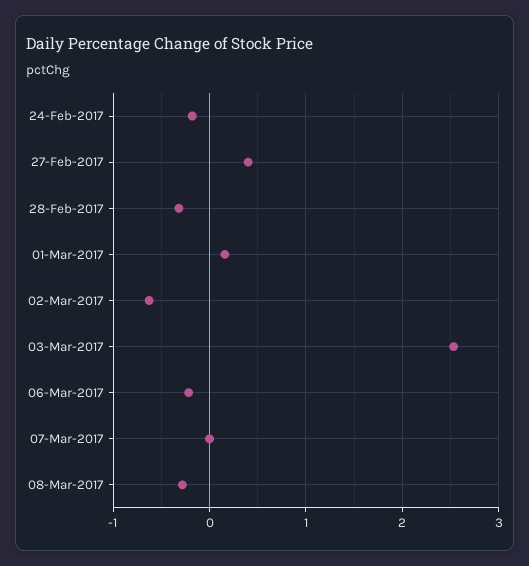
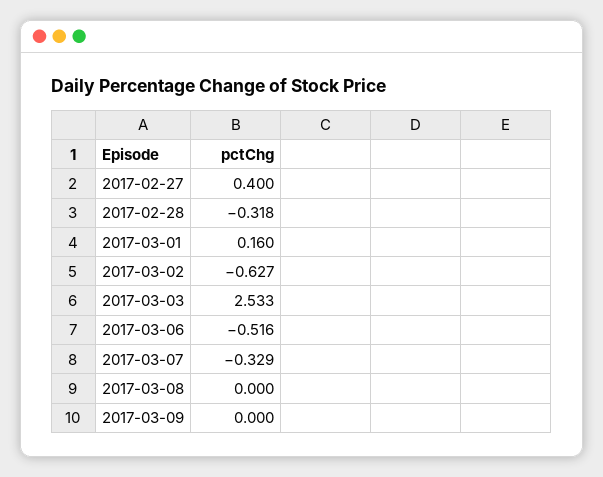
24-Feb-2017: -0.2 -> none
06-Mar-2017: -0.2 -> -0.516
07-Mar-2017: 0 -> -0.329
08-Mar-2017: -0.3 -> 0
2017-03-09: none -> 0

